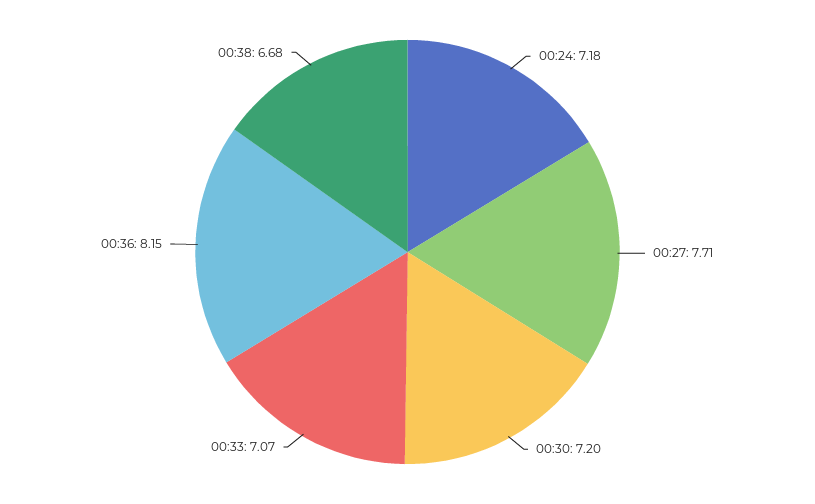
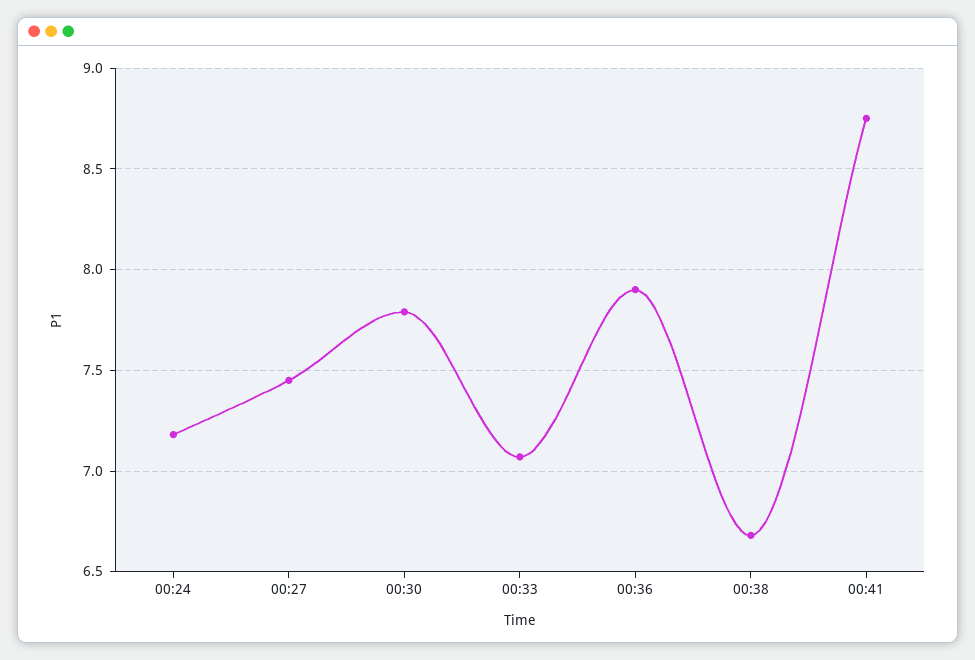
00:27: 7.71 -> 7.45
00:30: 7.2 -> 7.8
00:36: 8.15 -> 7.9
00:41: none -> 8.75

